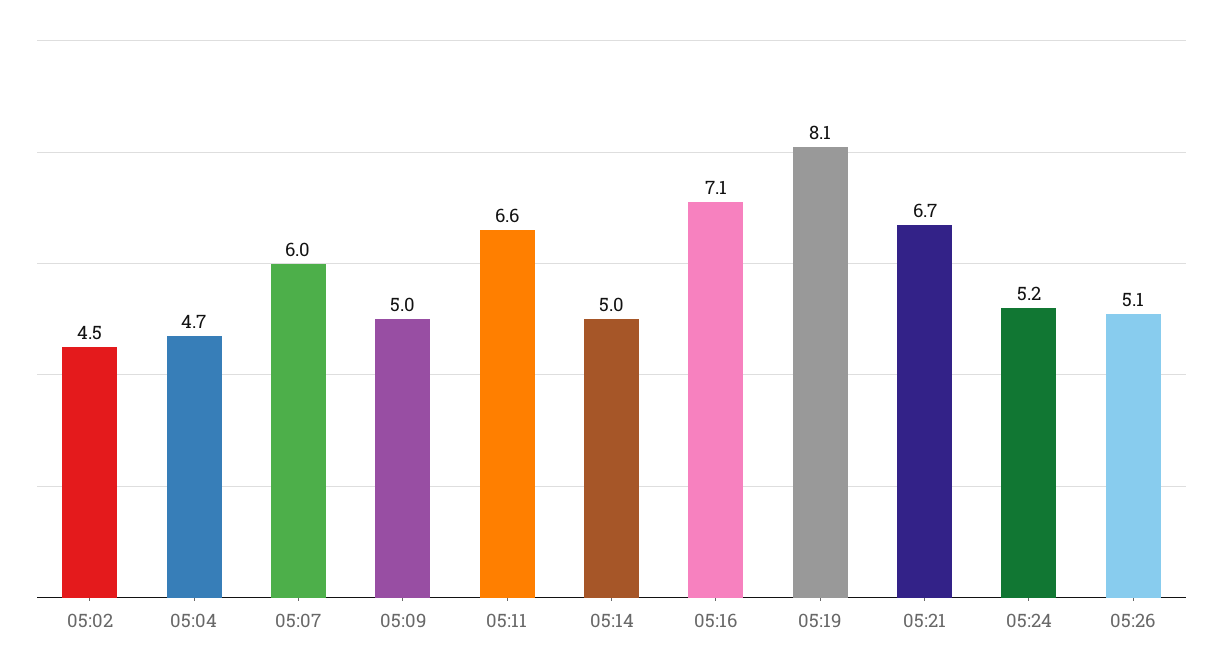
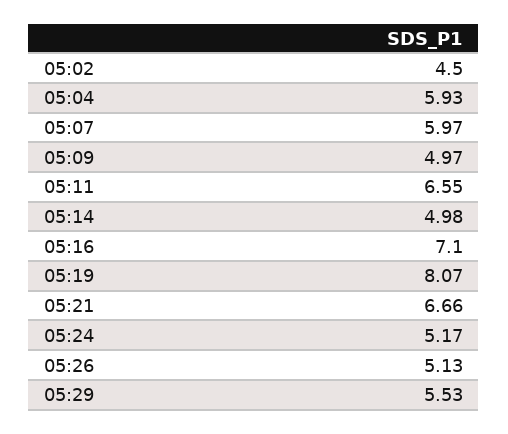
05:04: 4.7 -> 5.93
05:29: none -> 5.53

